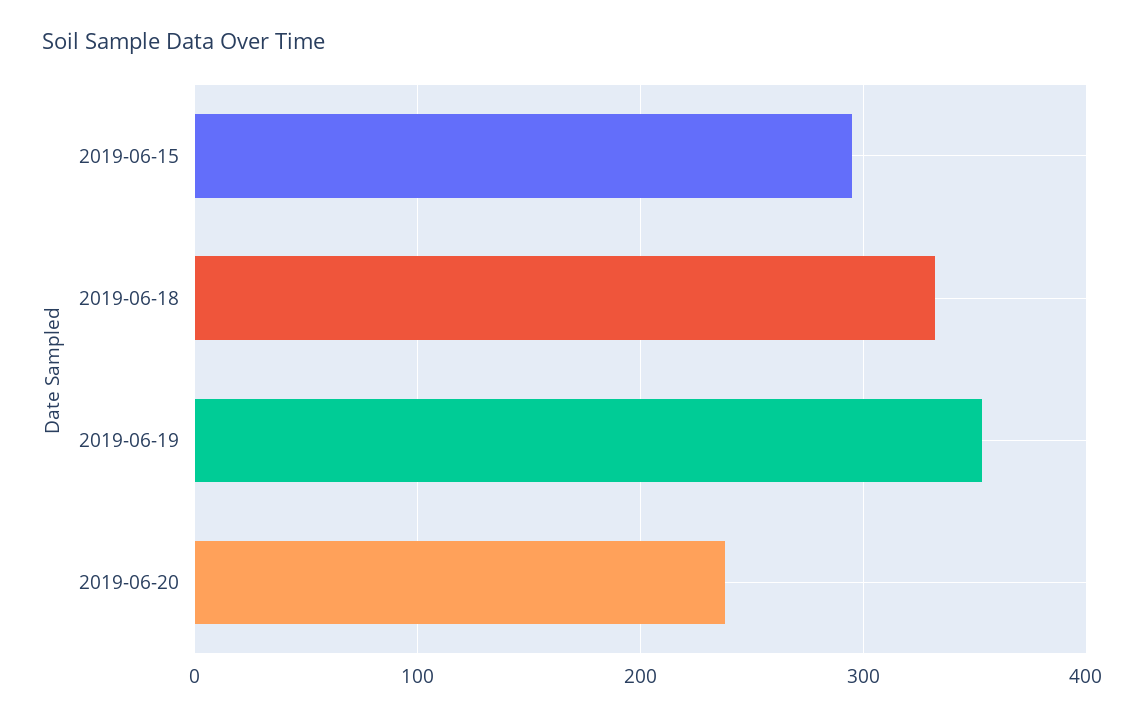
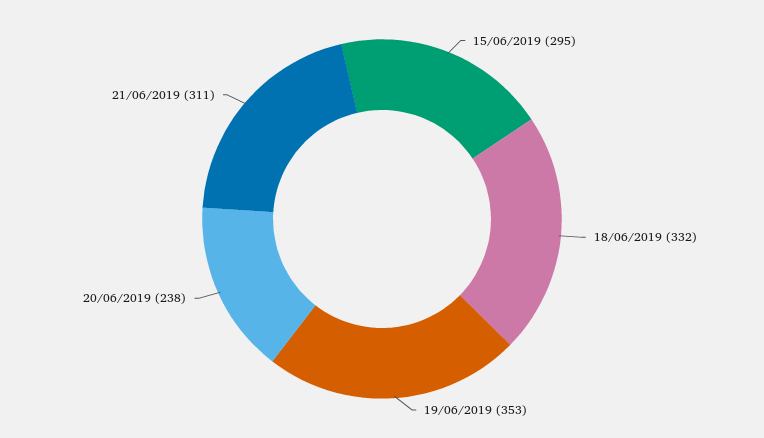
21/06/2019: none -> 311

